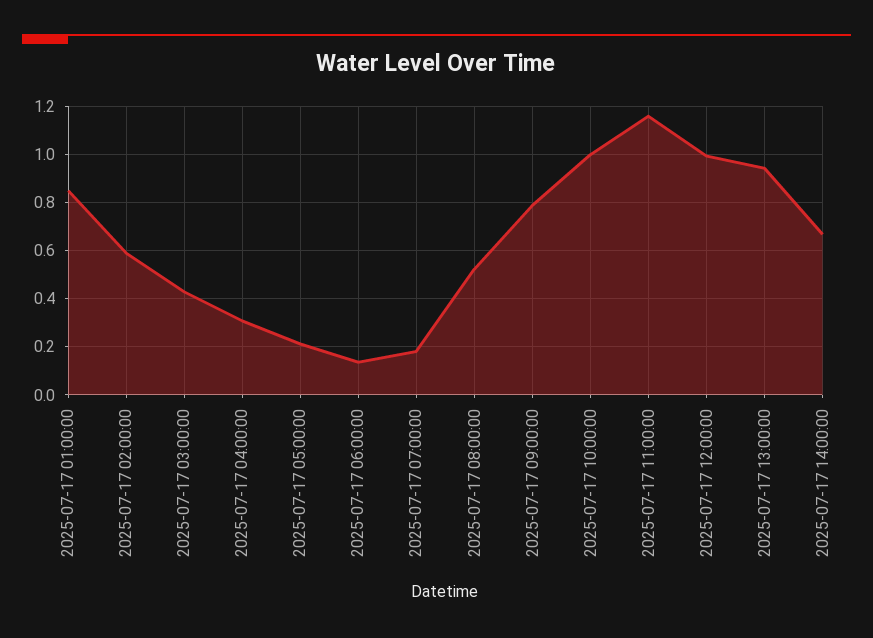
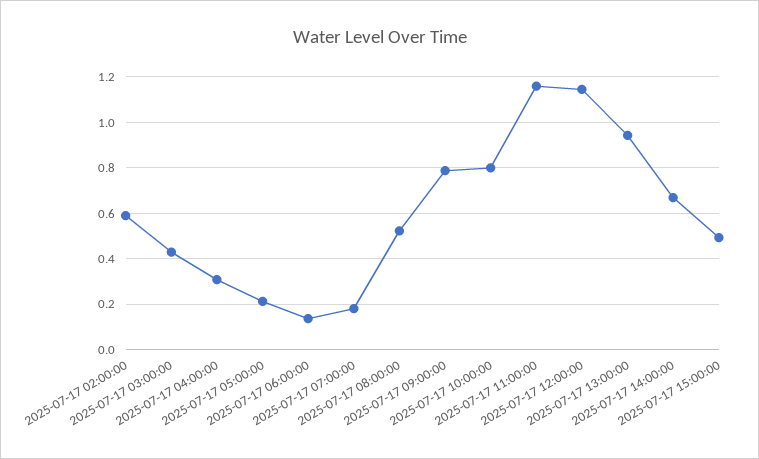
2025-07-17 01:00:00: 0.85 -> none
2025-07-17 10:00:00: 1 -> 0.8
2025-07-17 12:00:00: 1 -> 1.15
2025-07-17 15:00:00: none -> 0.5

